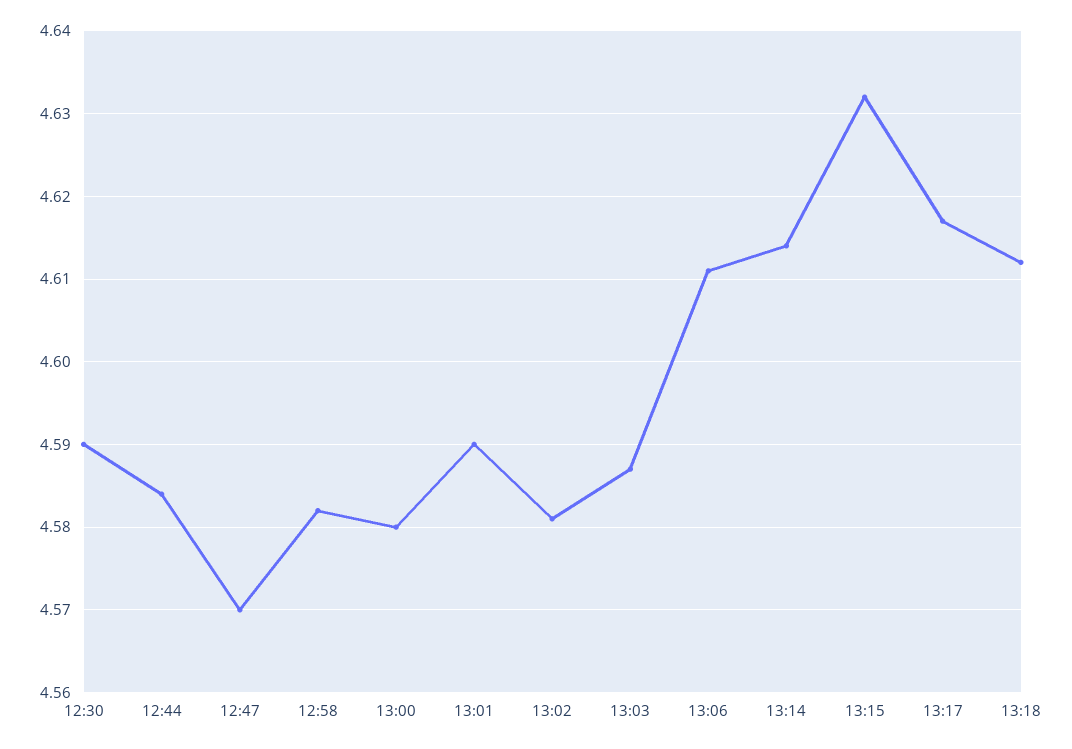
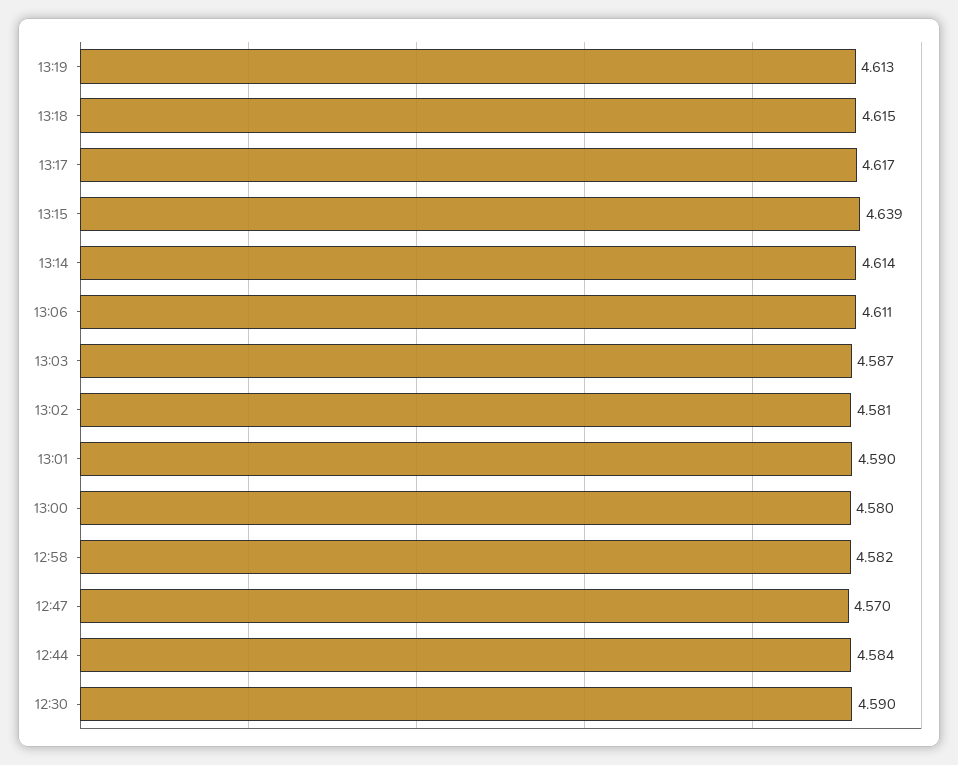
13:15: 4.632 -> 4.639
13:18: 4.612 -> 4.615
13:19: none -> 4.613

